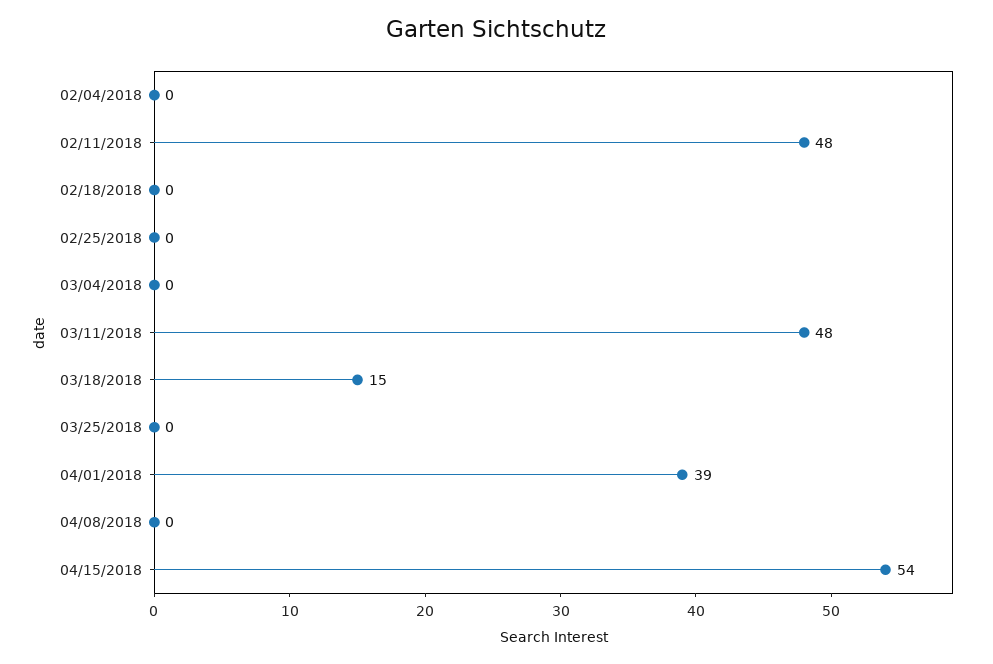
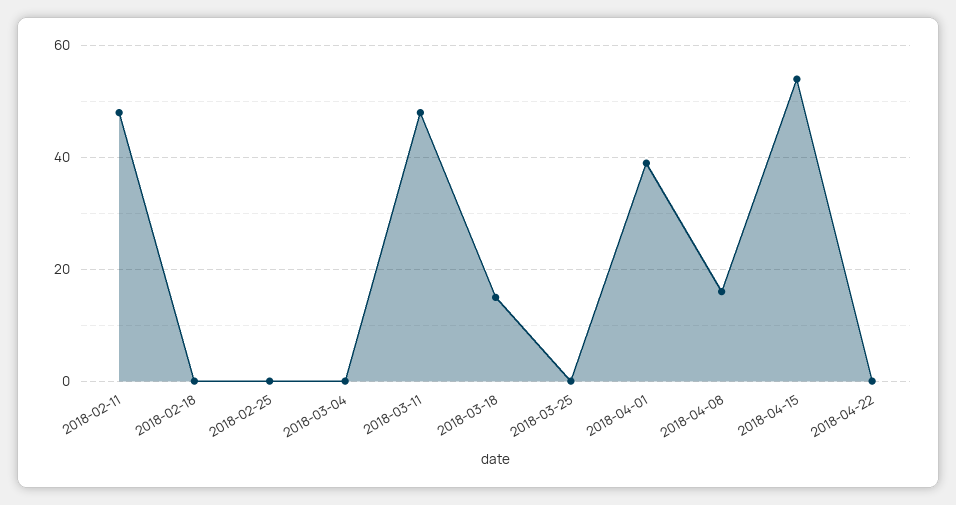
02/04/2018: 0 -> none
04/08/2018: 0 -> 15
2018-04-22: none -> 0

